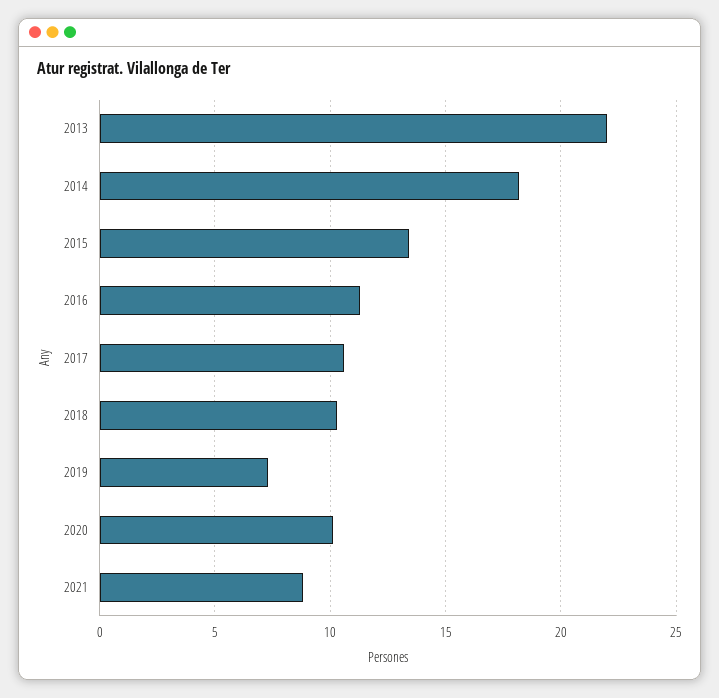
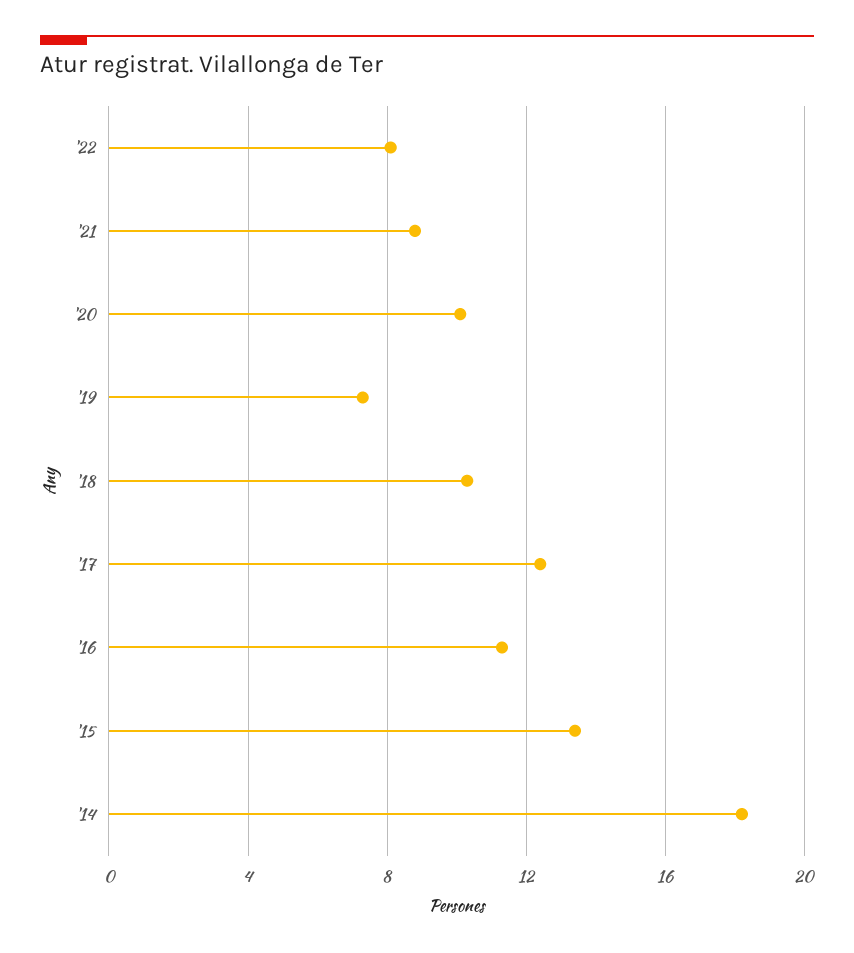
2013: 22 -> none
2017: 10.5 -> 12.5
'22: none -> 8

